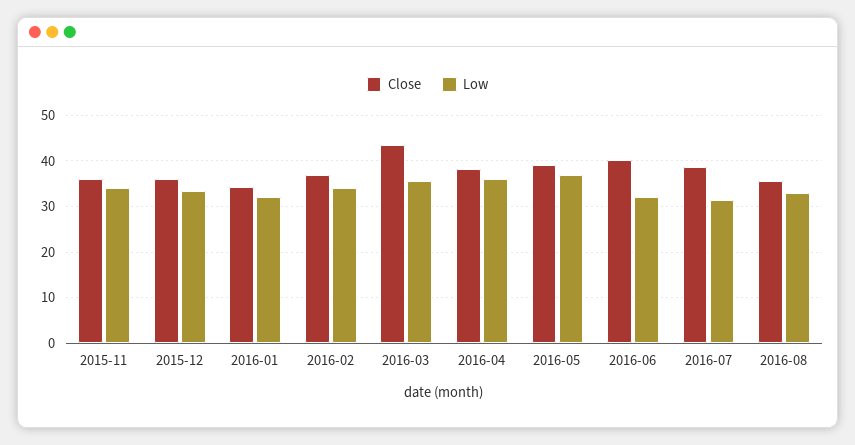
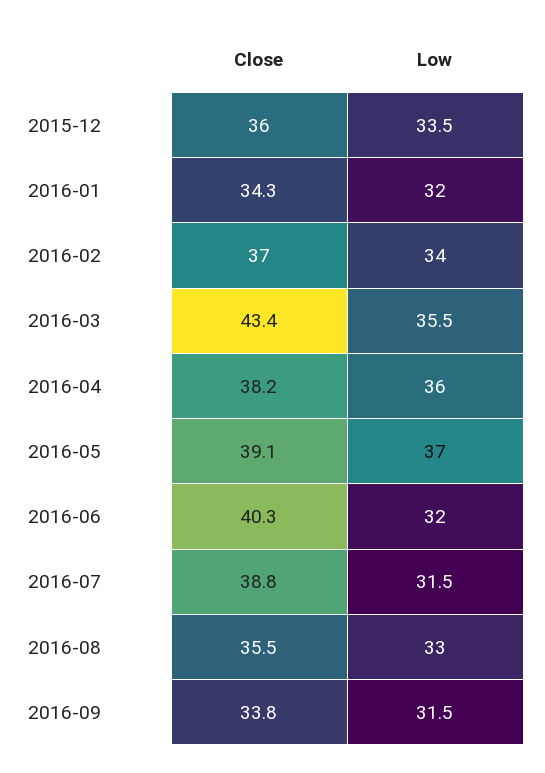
Close, 2015-11: 36 -> none
Low, 2015-11: 34 -> none
Close, 2016-09: none -> 33.8
Low, 2016-09: none -> 31.5

